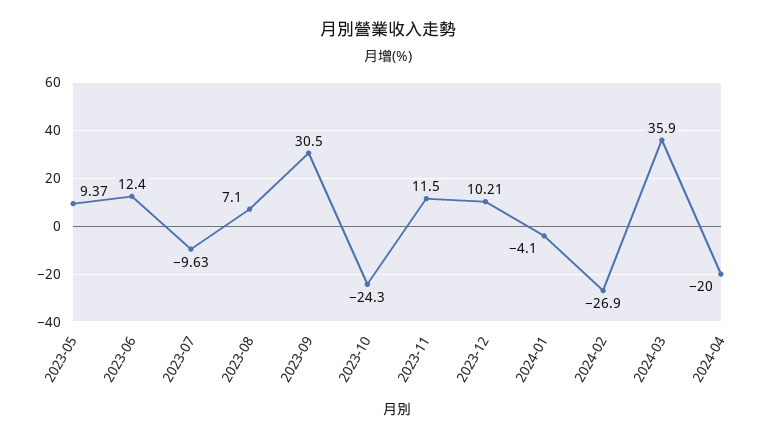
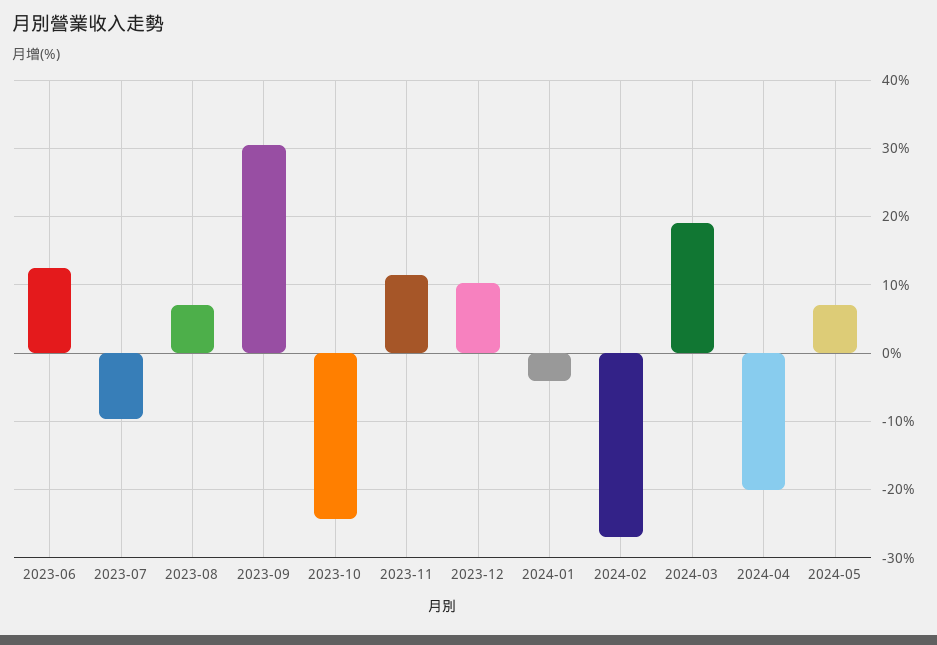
2023-05: 9.37 -> none
2024-03: 35.9 -> 19
2024-05: none -> 7

